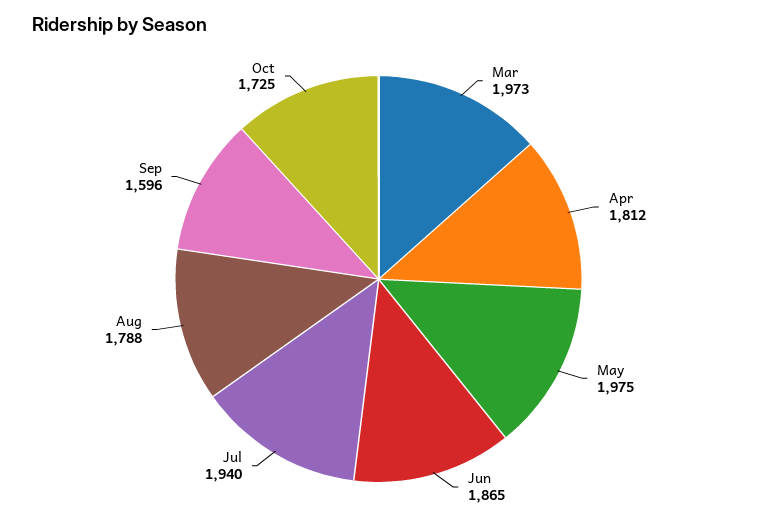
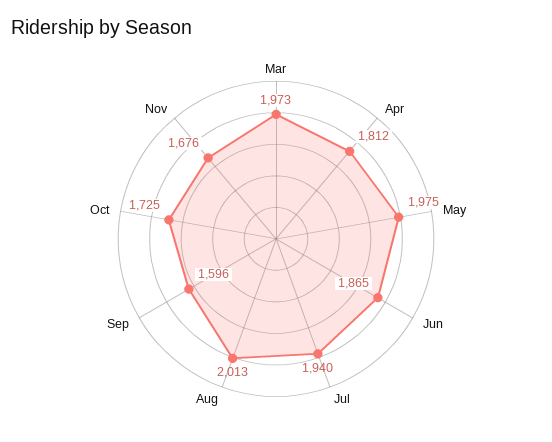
Aug: 1788 -> 2013
Nov: none -> 1676

